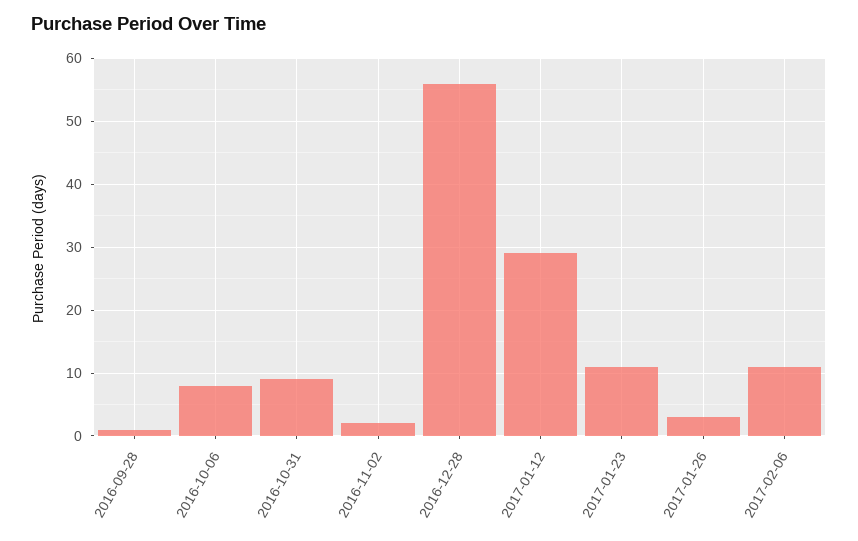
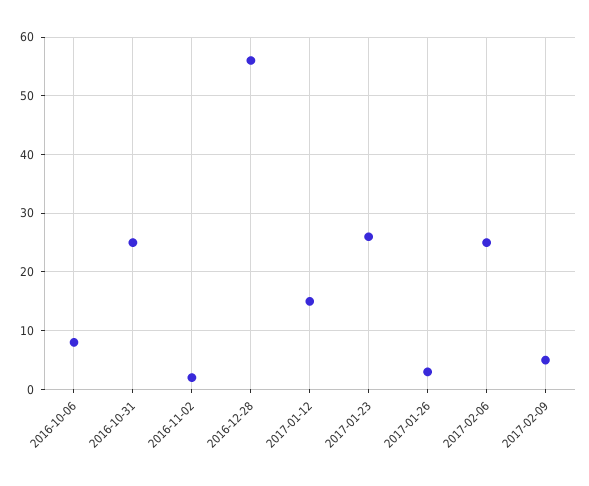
2016-09-28: 1 -> none
2016-10-31: 9 -> 25
2017-01-12: 29 -> 15
2017-01-23: 11 -> 25
2017-02-06: 11 -> 25
2017-02-09: none -> 5

